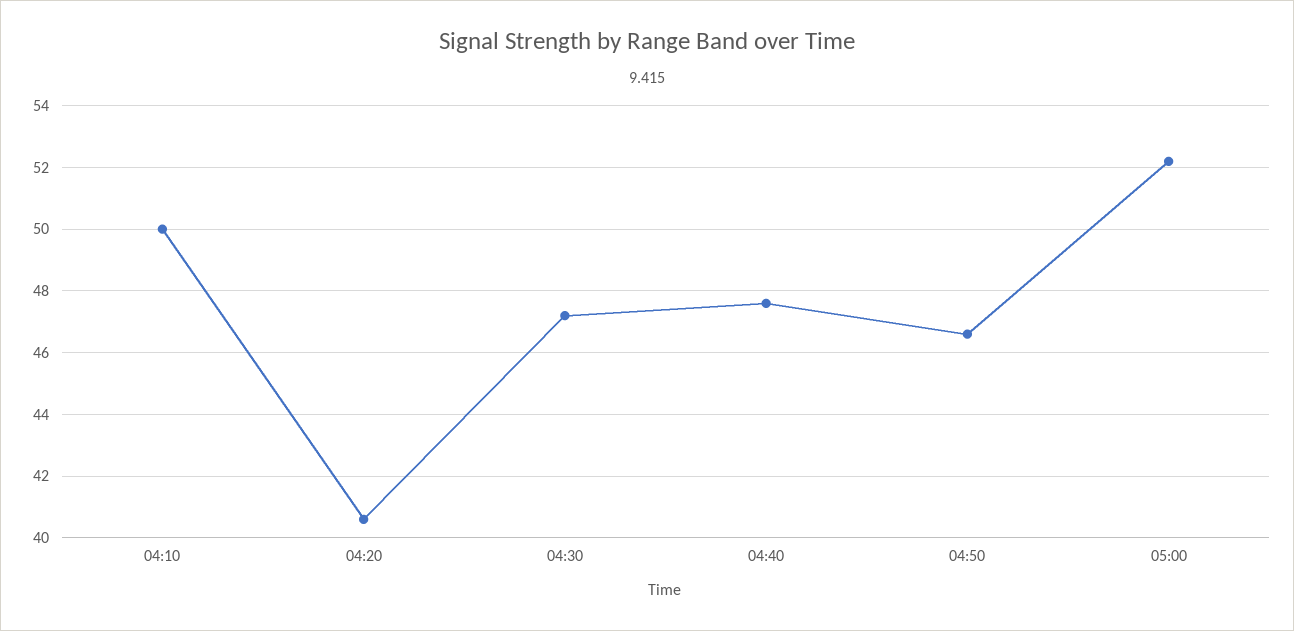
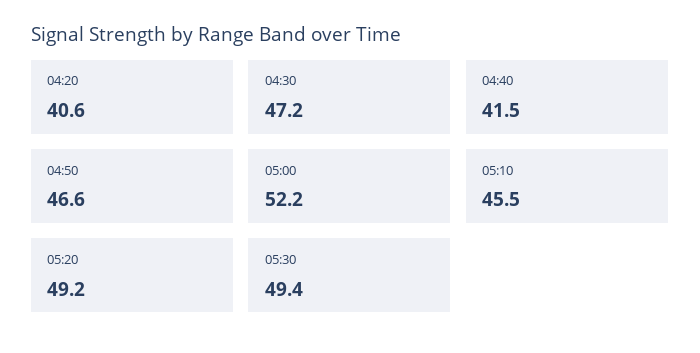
04:10: 50 -> none
04:40: 47.5 -> 41.5
05:10: none -> 45.5
05:20: none -> 49.2
05:30: none -> 49.4

